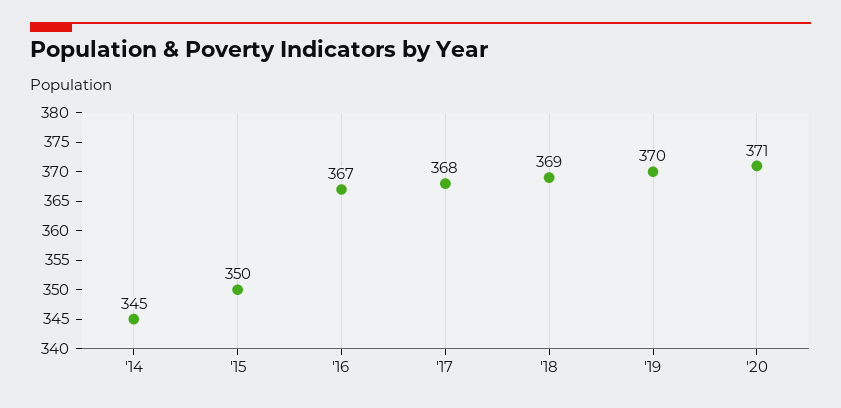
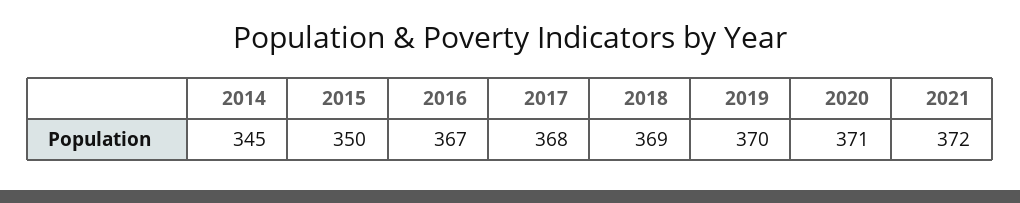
2021: none -> 372

